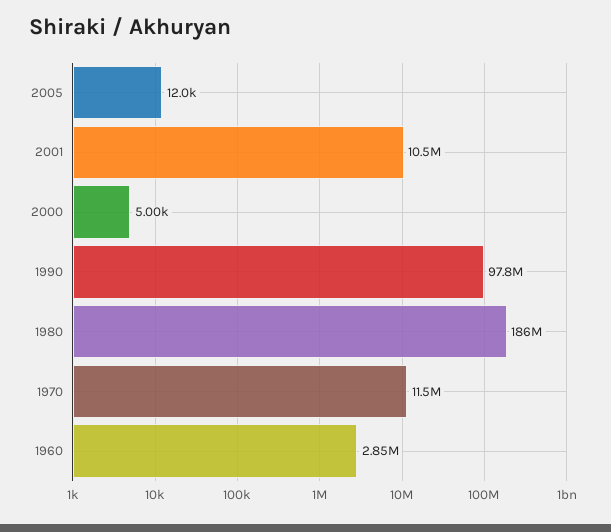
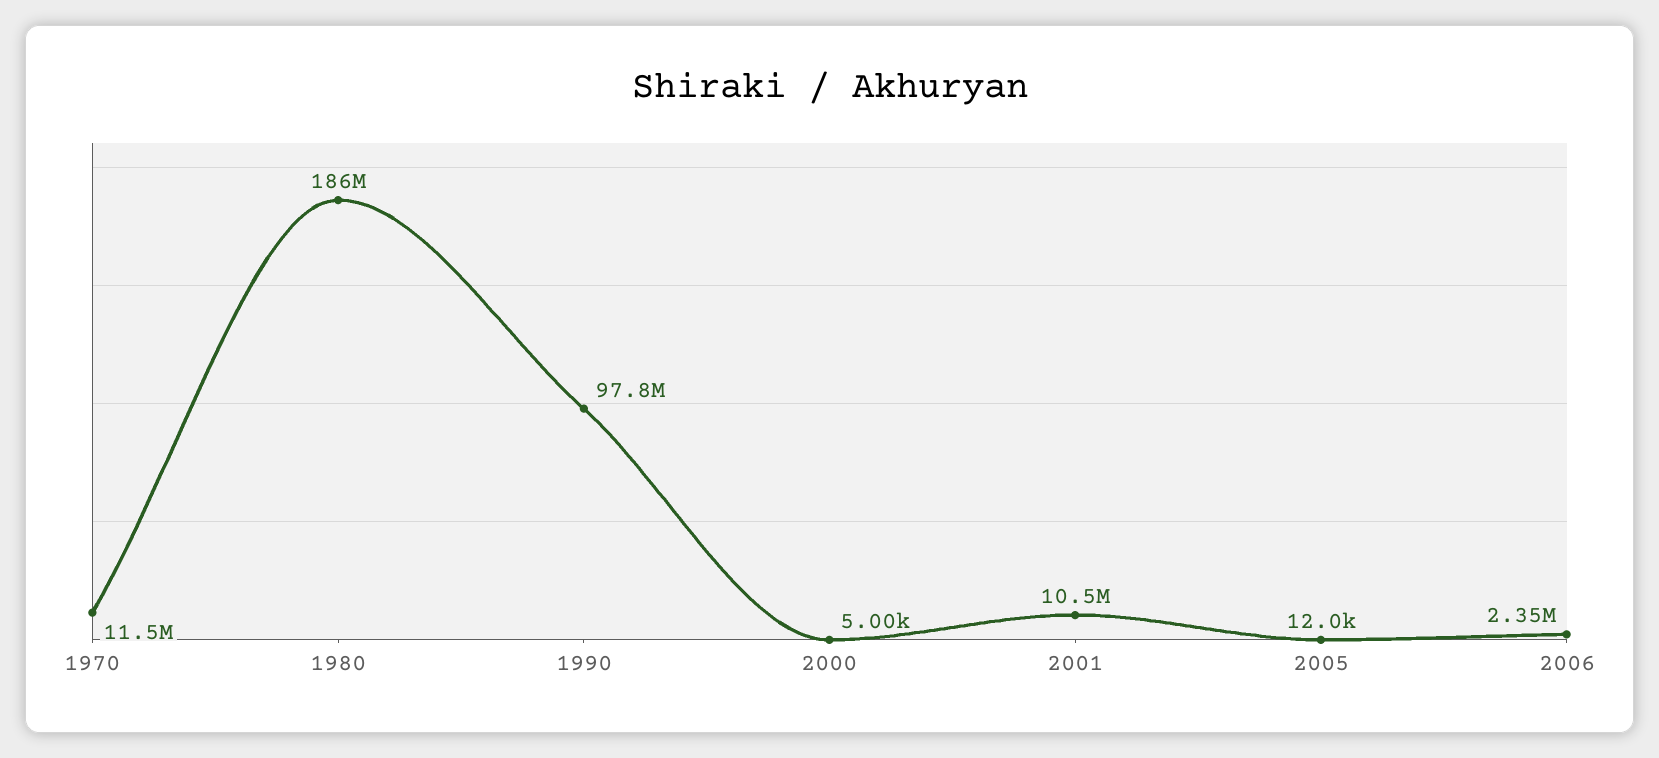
1960: 2850000 -> none
2006: none -> 2350000

